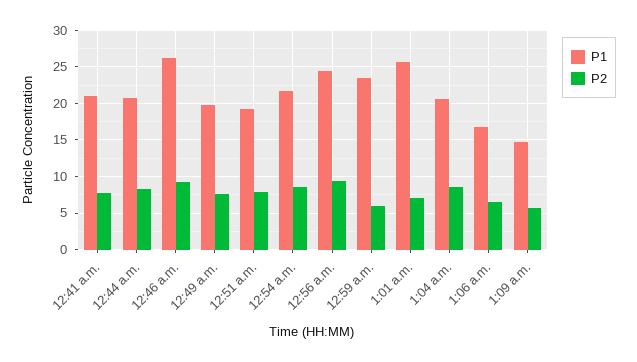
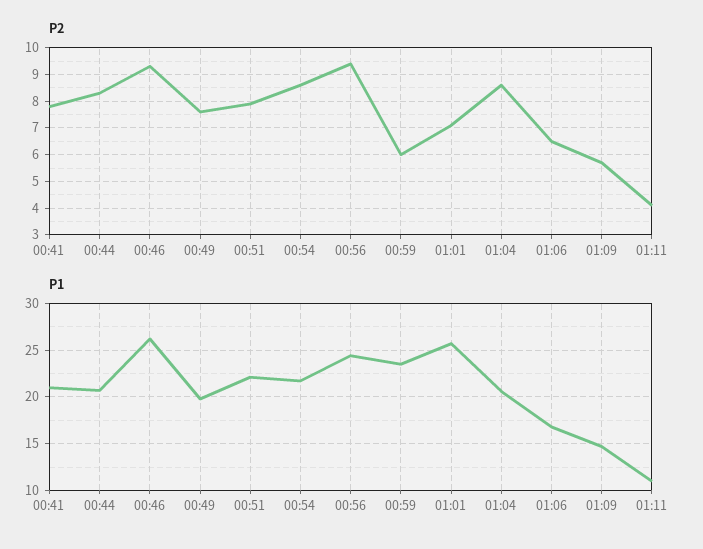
P1, 12:51 a.m.: 19 -> 22
P2, 01:11: none -> 4
P1, 01:11: none -> 11

